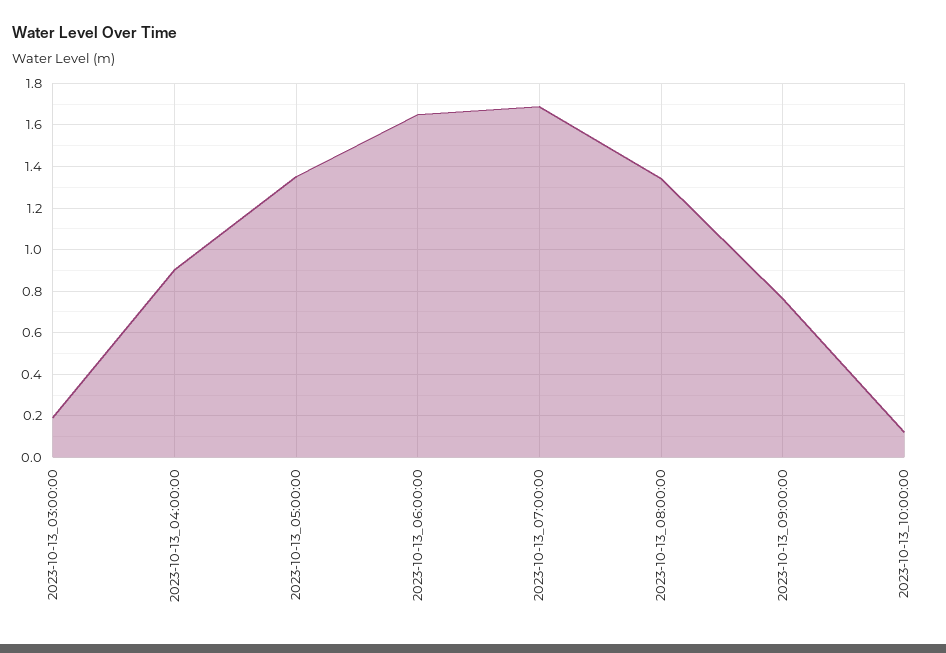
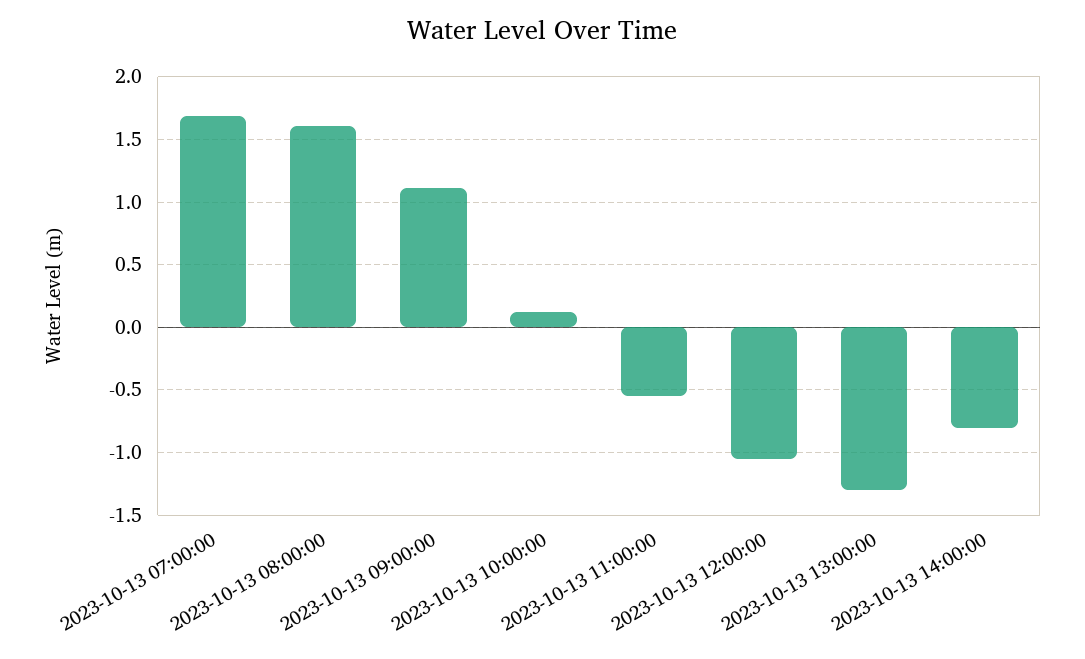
2023-10-13_03:00:00: 0.2 -> none
2023-10-13_04:00:00: 0.9 -> none
2023-10-13_05:00:00: 1.35 -> none
2023-10-13_06:00:00: 1.65 -> none
2023-10-13_08:00:00: 1.35 -> 1.6
2023-10-13_09:00:00: 0.75 -> 1.1
2023-10-13 11:00:00: none -> -0.55
2023-10-13 12:00:00: none -> -1.05
2023-10-13 13:00:00: none -> -1.3
2023-10-13 14:00:00: none -> -0.8

